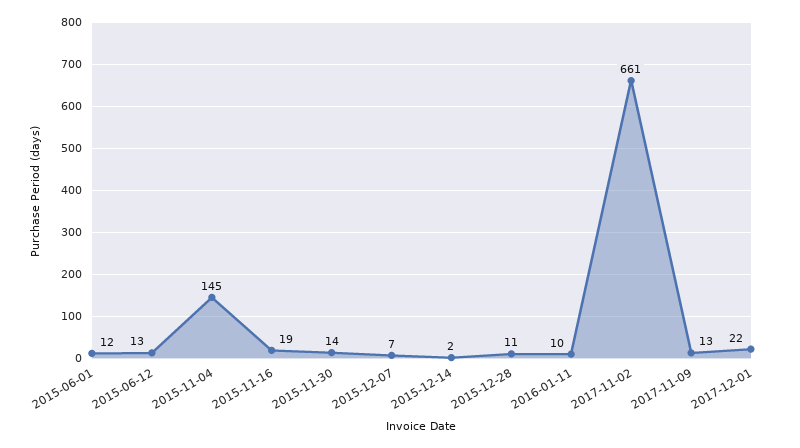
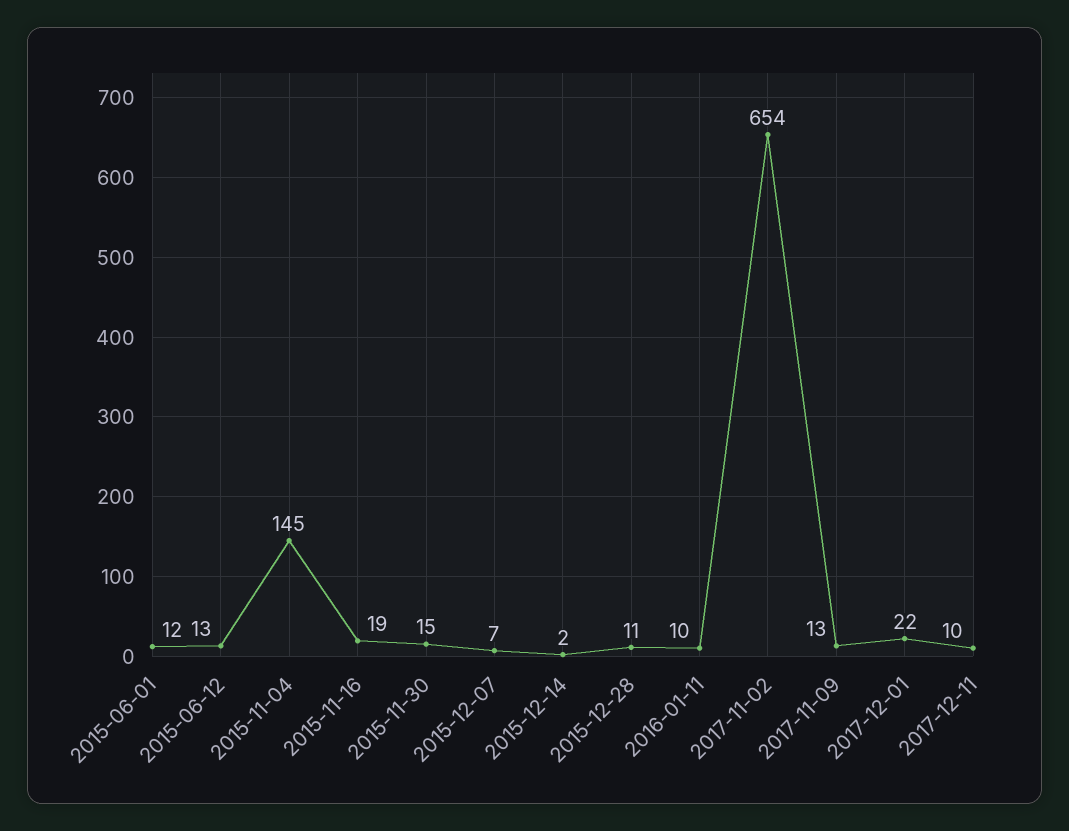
2015-11-30: 14 -> 15
2017-11-02: 661 -> 654
2017-12-11: none -> 10

